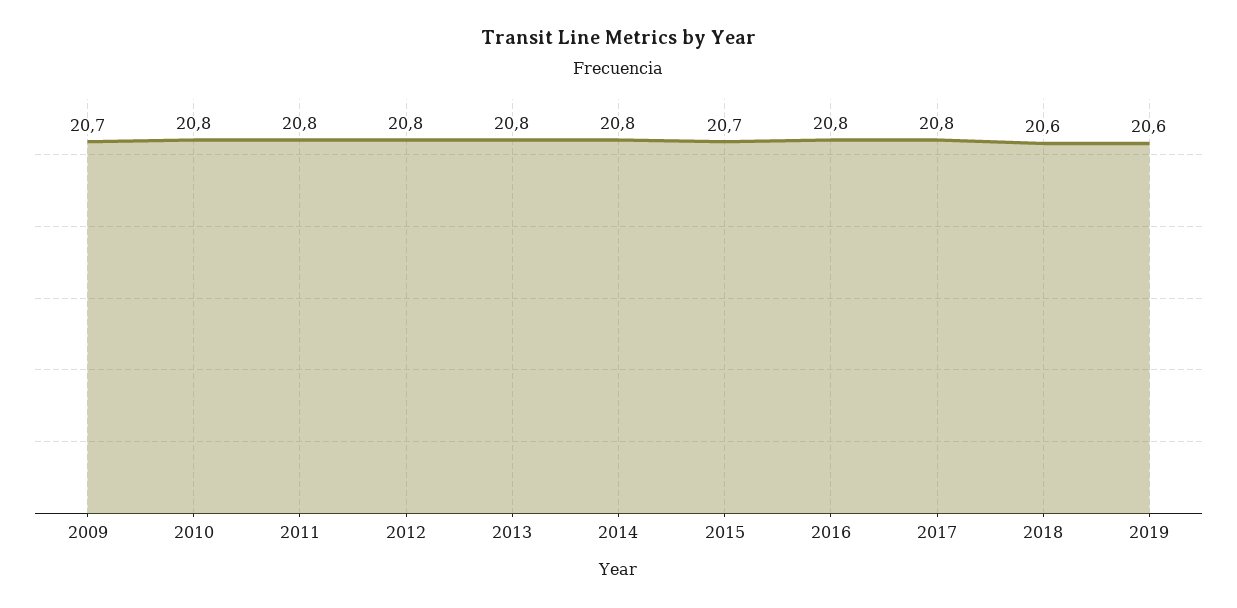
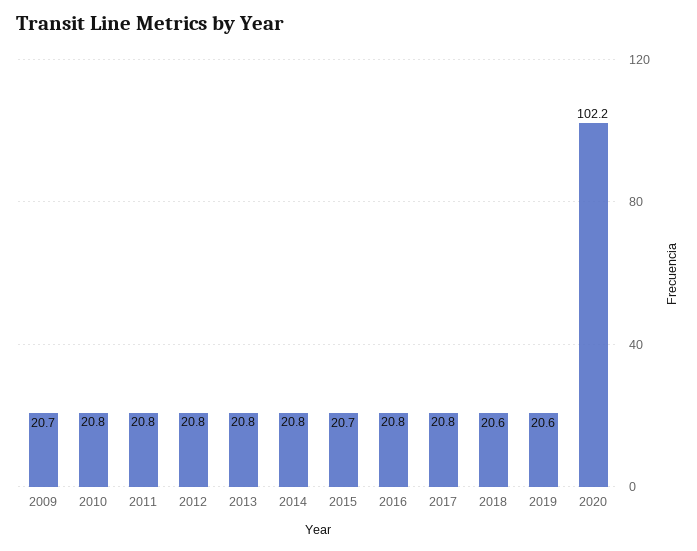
2020: none -> 102.2

